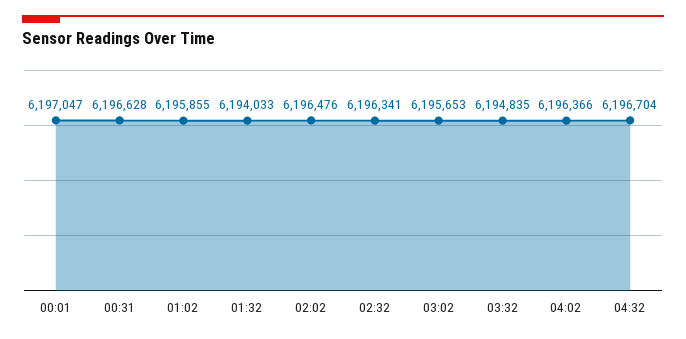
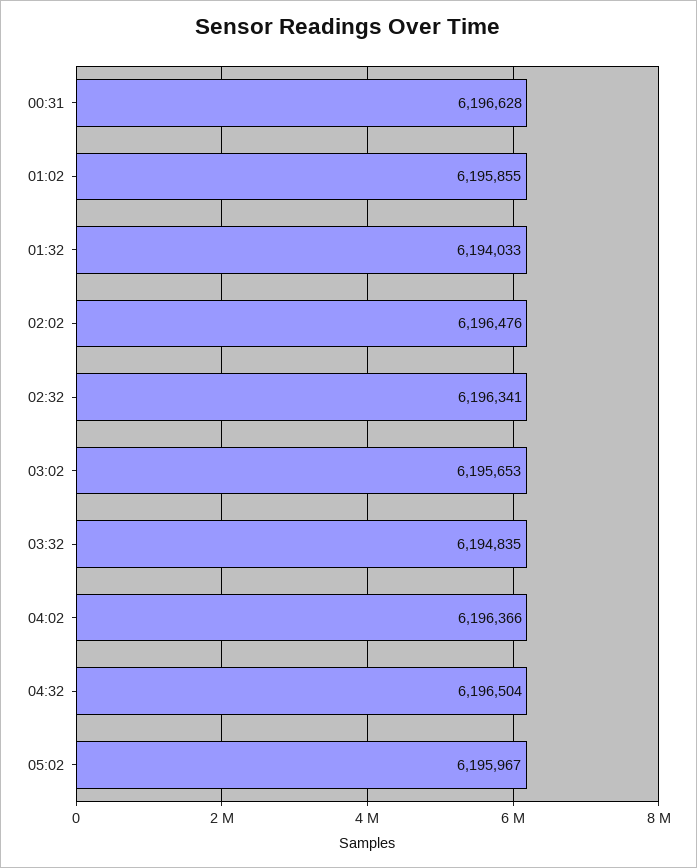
00:01: 6197047 -> none
04:32: 6196704 -> 6196504
05:02: none -> 6195967

